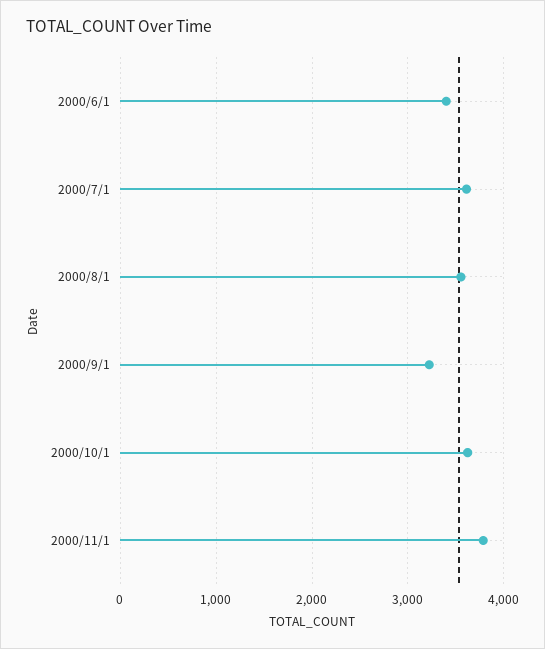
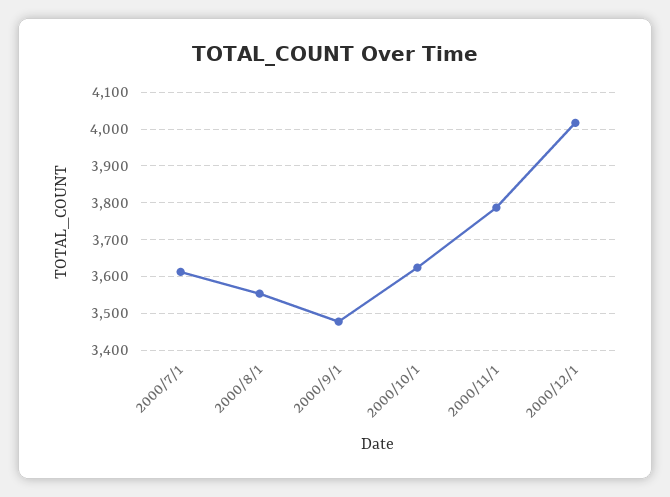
2000/6/1: 3400 -> none
2000/9/1: 3200 -> 3480
2000/12/1: none -> 4020

